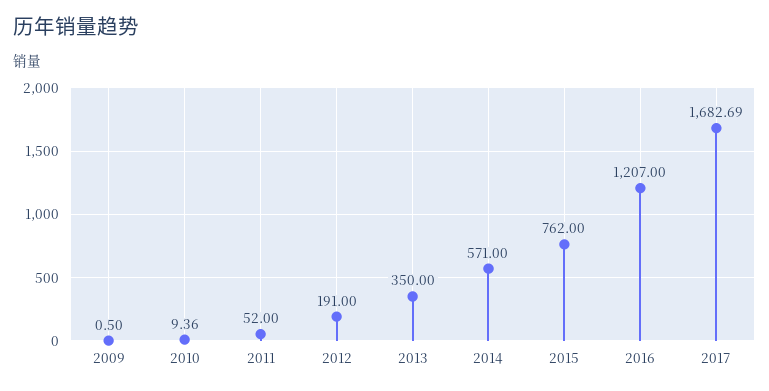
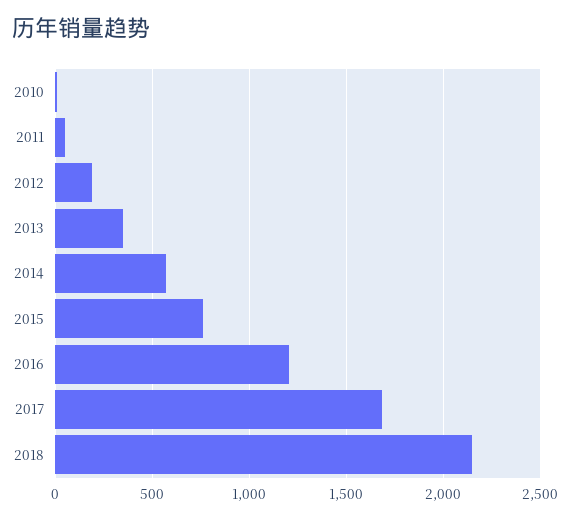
2009: 0.5 -> none
2018: none -> 2150

